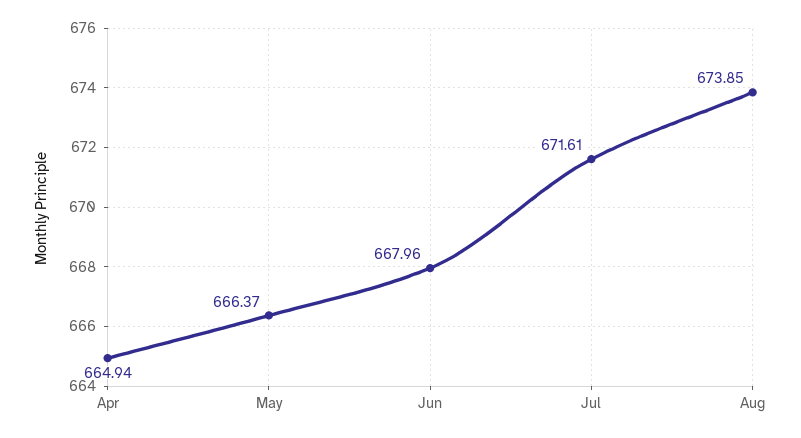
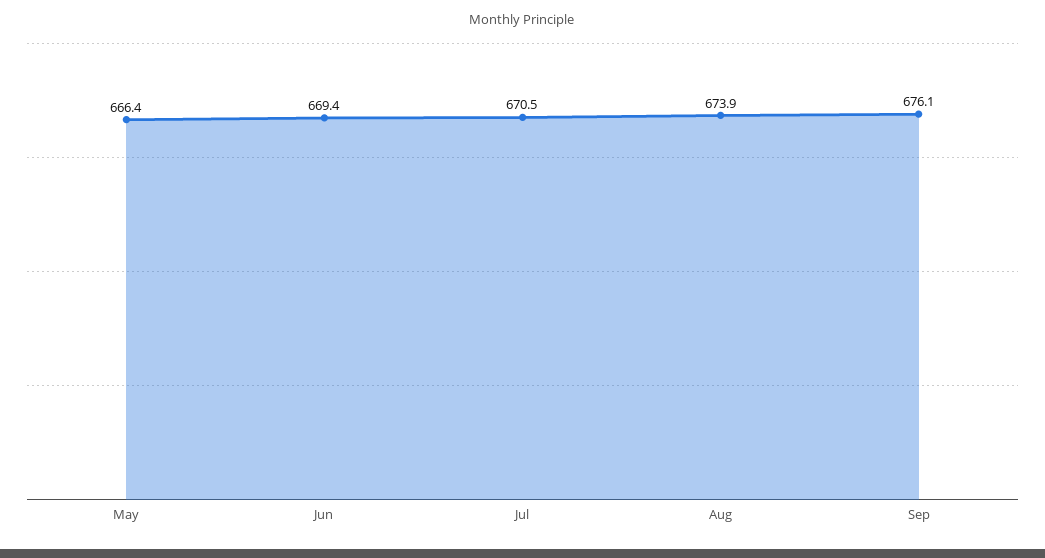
Apr: 664.94 -> none
Jun: 667.96 -> 669.4
Jul: 671.61 -> 670.5
Sep: none -> 676.1

